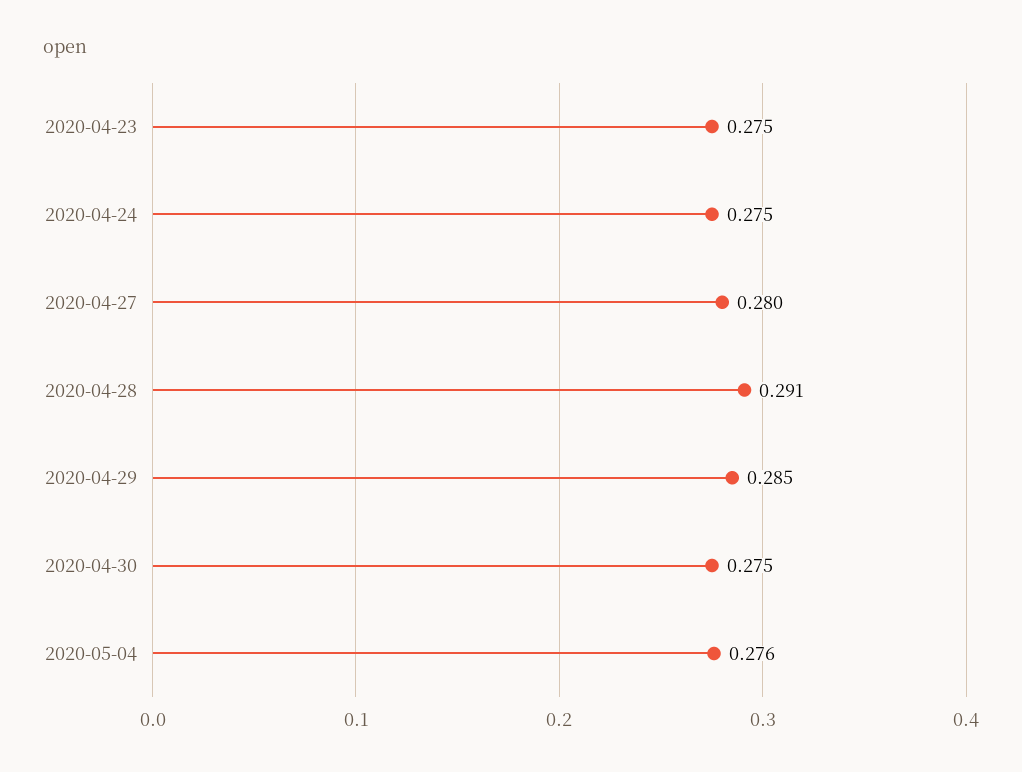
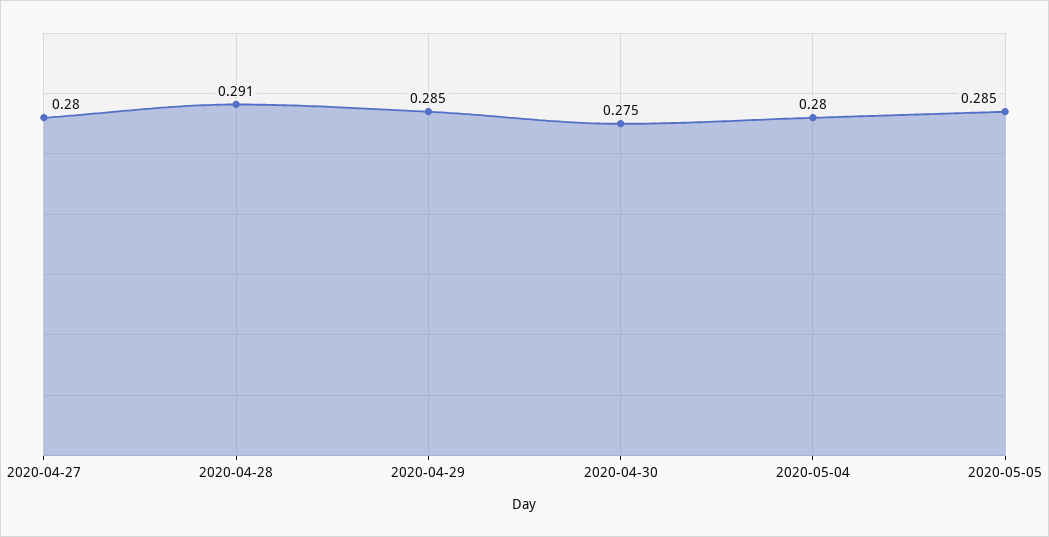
2020-04-23: 0.275 -> none
2020-04-24: 0.275 -> none
2020-05-04: 0.276 -> 0.28
2020-05-05: none -> 0.285

